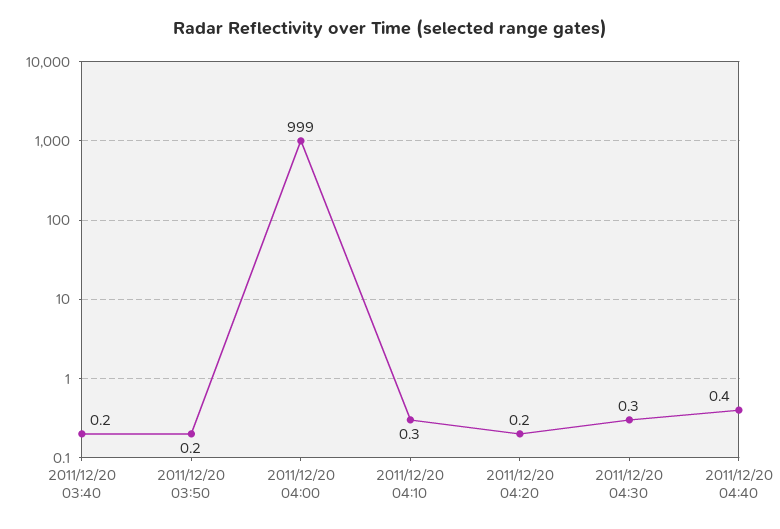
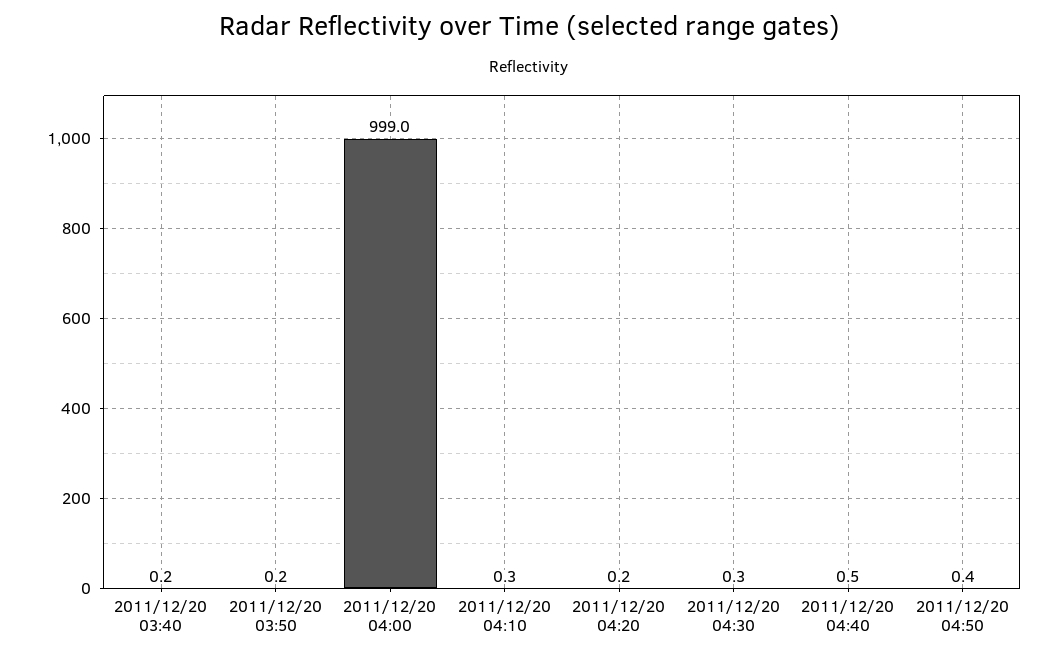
2011/12/20 04:40: 0.4 -> 0.5
2011/12/20 04:50: none -> 0.4

